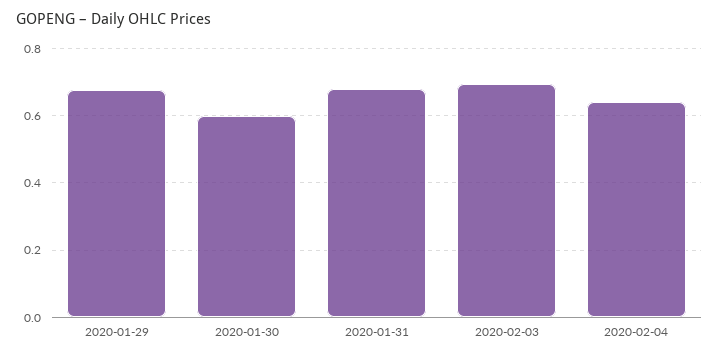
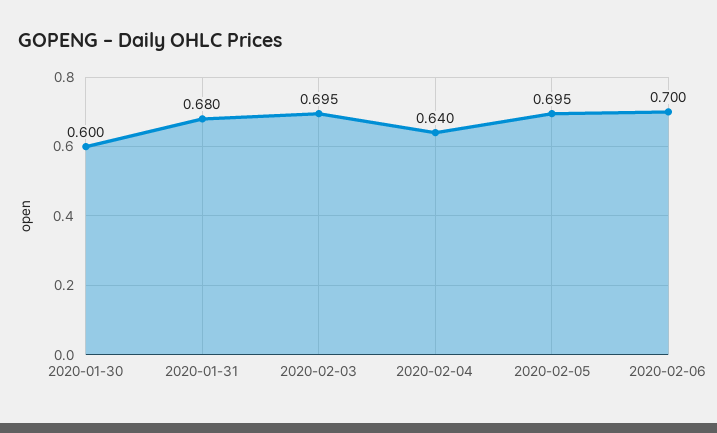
2020-01-29: 0.68 -> none
2020-02-05: none -> 0.695
2020-02-06: none -> 0.7

